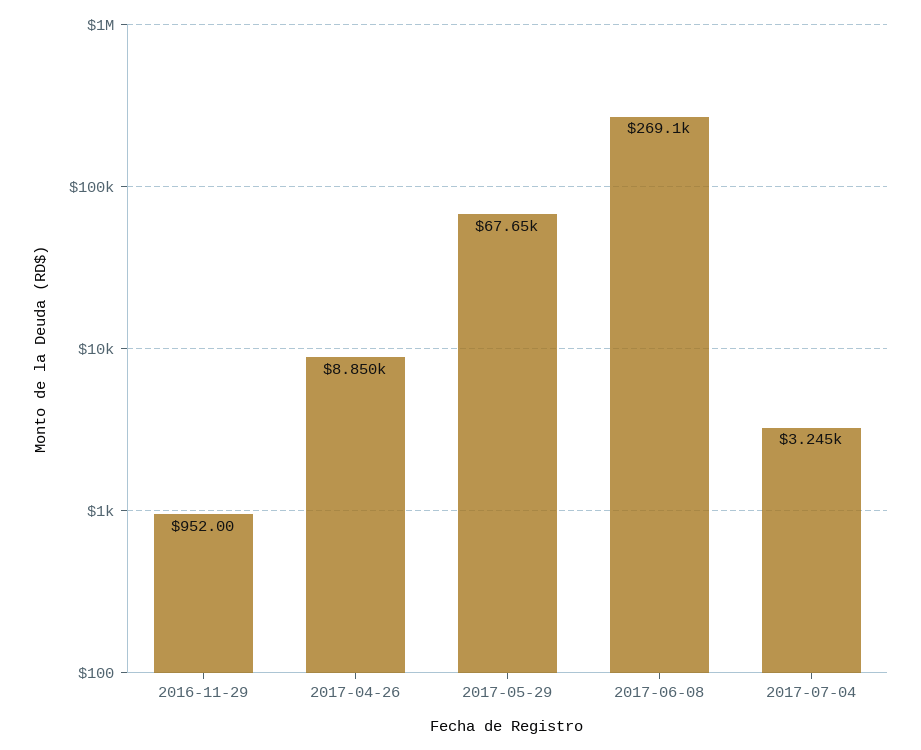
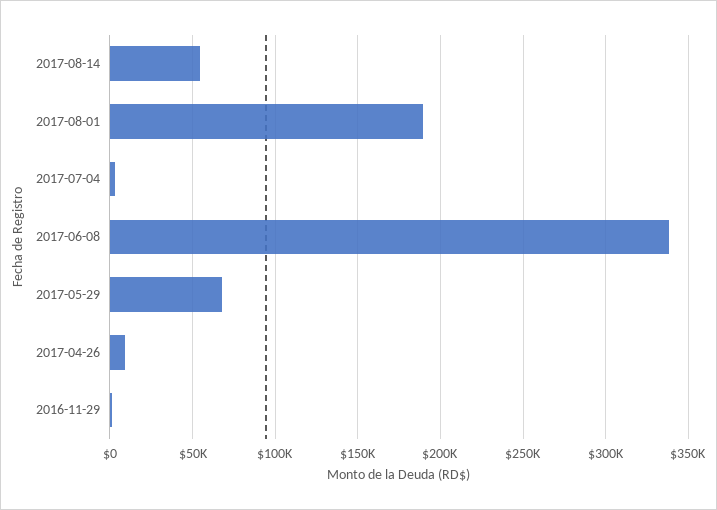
2017-06-08: 269100 -> 340000
2017-08-14: none -> 55000
2017-08-01: none -> 190000

